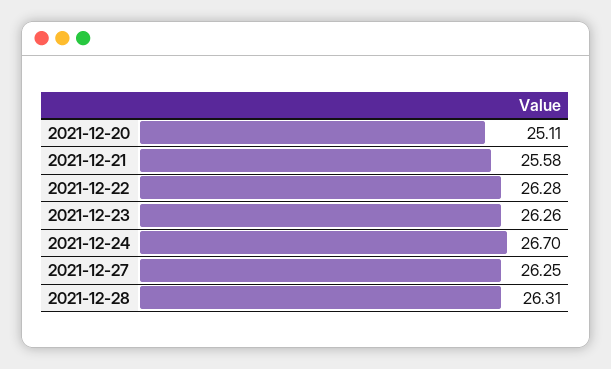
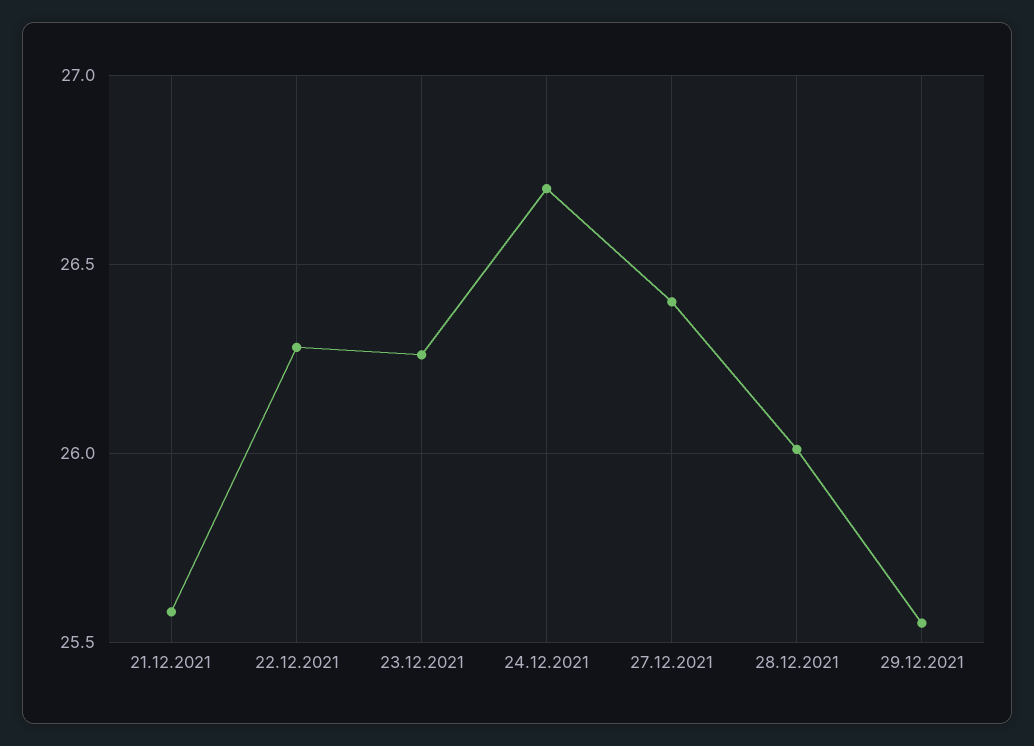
2021-12-20: 25.11 -> none
2021-12-27: 26.25 -> 26.4
2021-12-28: 26.31 -> 26
29.12.2021: none -> 25.55

